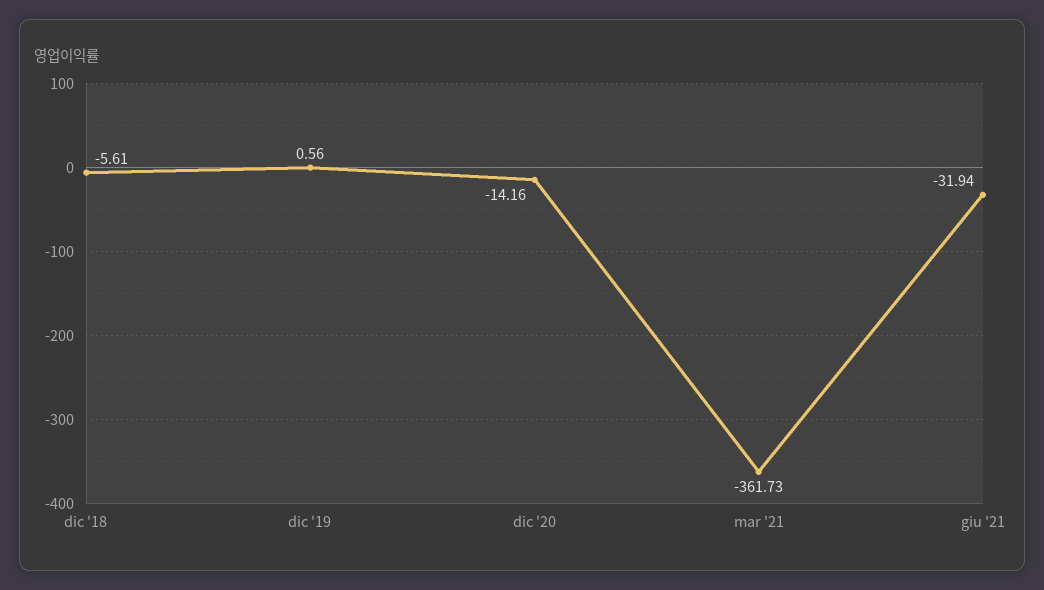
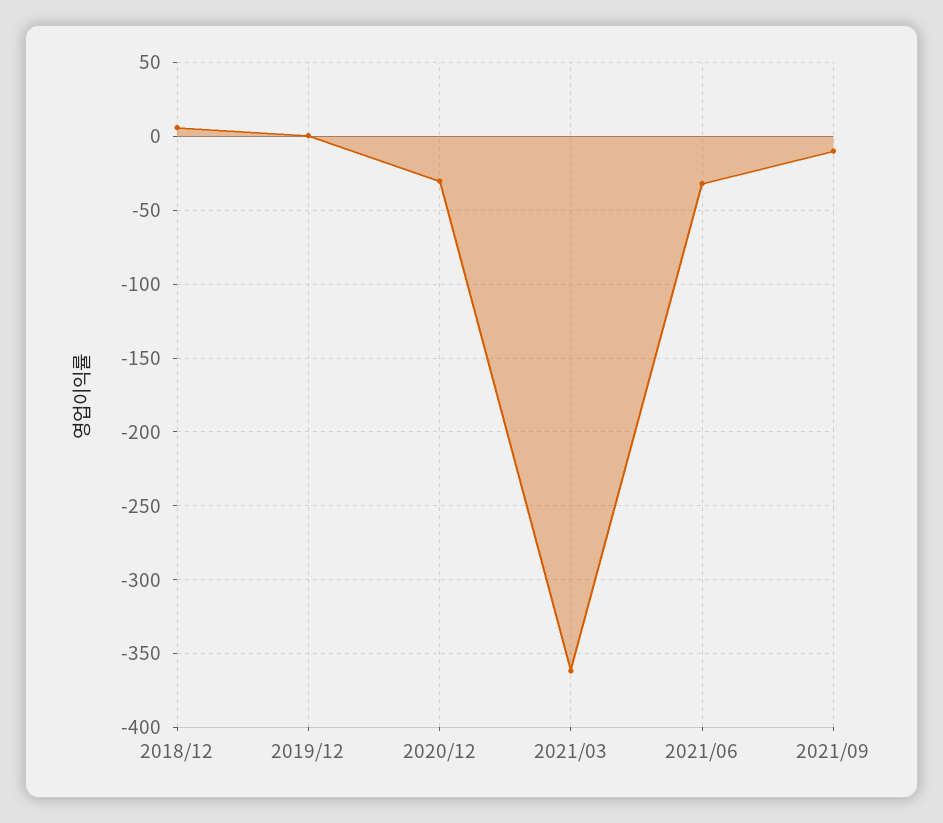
dic '18: -5.61 -> 5
dic '20: -14.16 -> -30
2021/09: none -> -10

